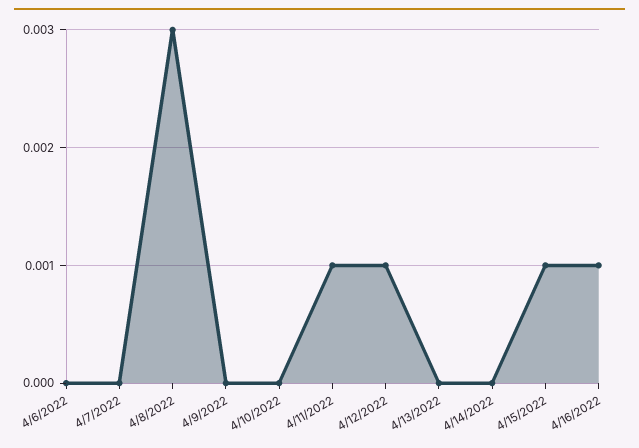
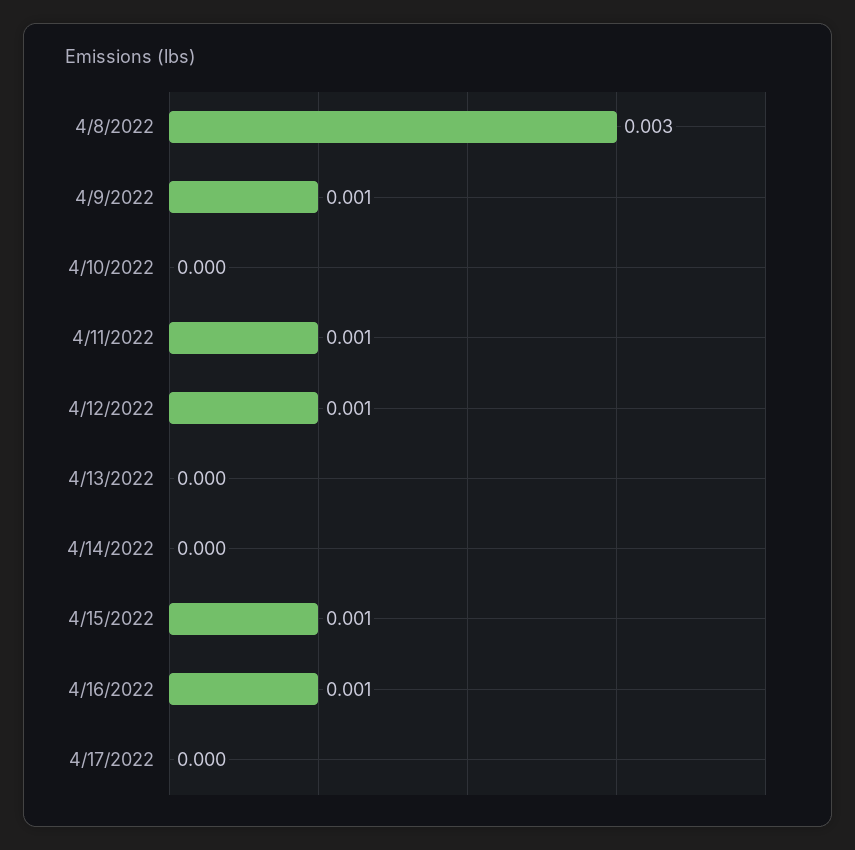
4/6/2022: 0 -> none
4/7/2022: 0 -> none
4/9/2022: 0 -> 0.001
4/17/2022: none -> 0

